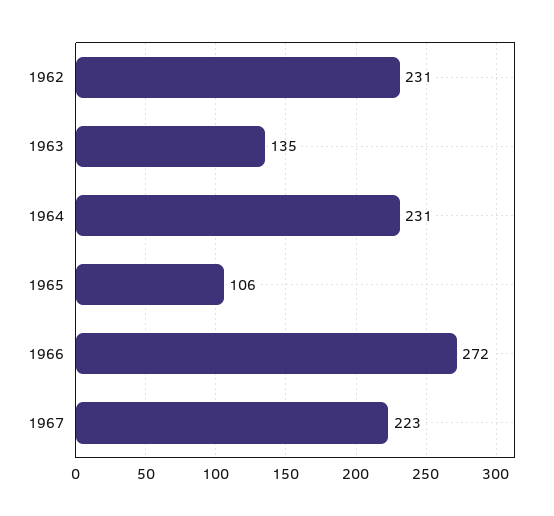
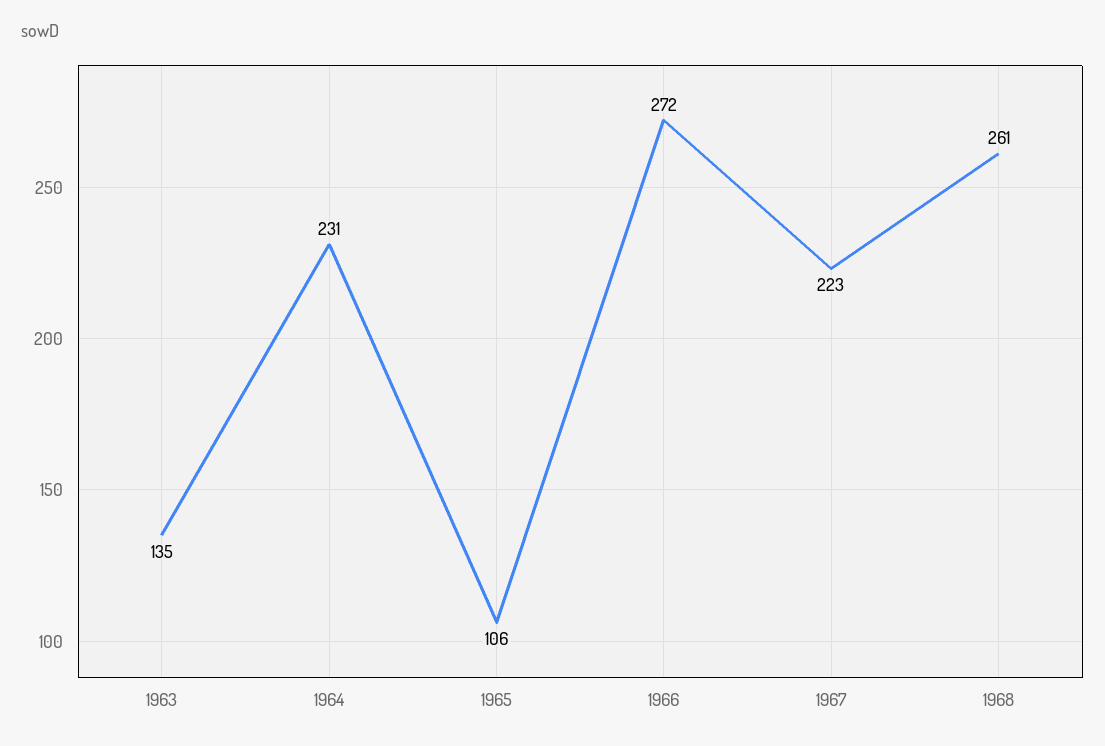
1962: 231 -> none
1968: none -> 261

